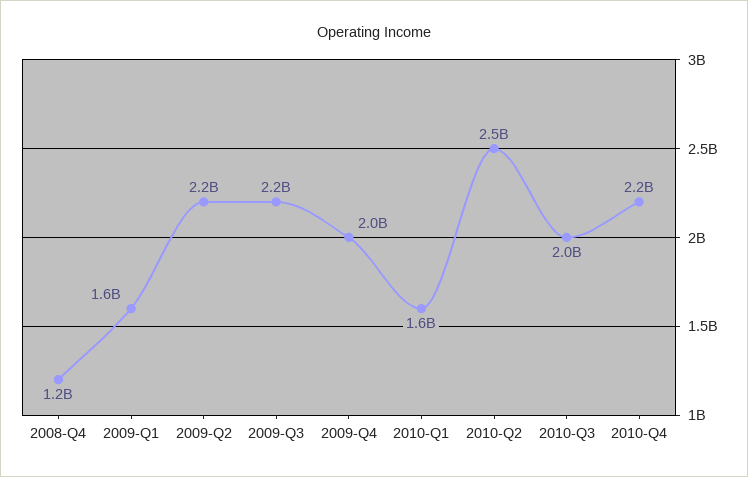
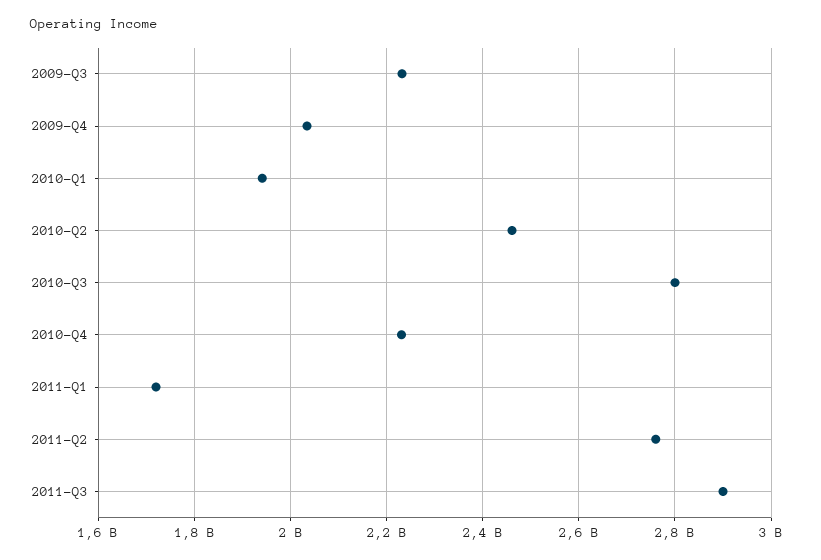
2008-Q4: 1200000000 -> none
2009-Q1: 1600000000 -> none
2009-Q2: 2200000000 -> none
2010-Q1: 1600000000 -> 1940000000
2010-Q3: 2000000000 -> 2800000000
2011-Q1: none -> 1720000000
2011-Q2: none -> 2760000000
2011-Q3: none -> 2900000000

